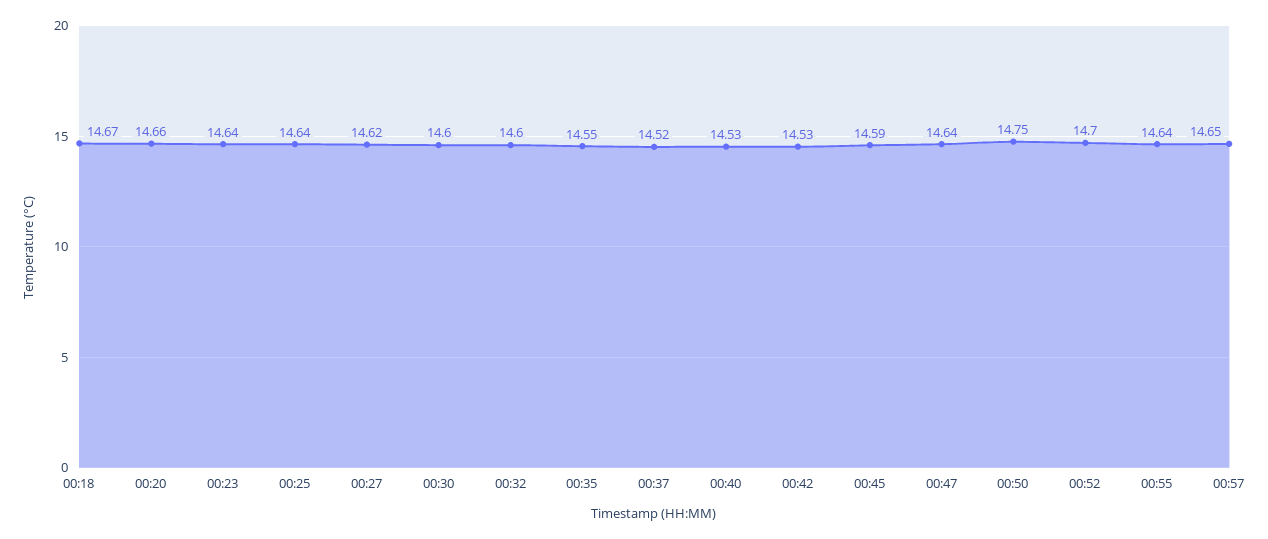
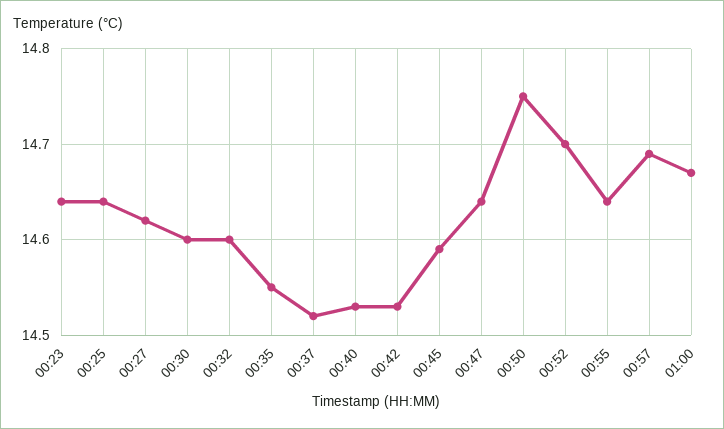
00:18: 14.67 -> none
00:20: 14.66 -> none
00:57: 14.65 -> 14.69
01:00: none -> 14.67

